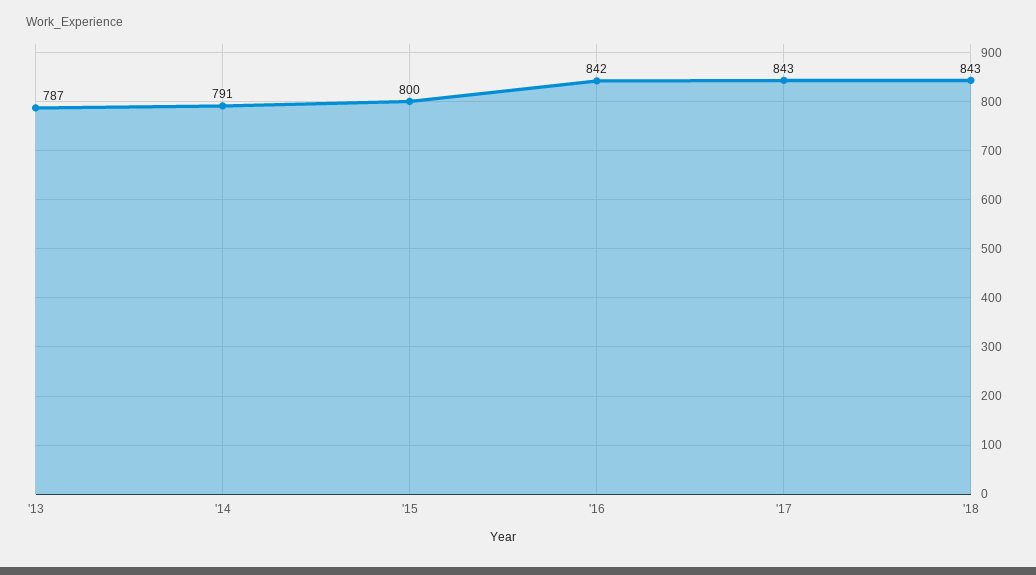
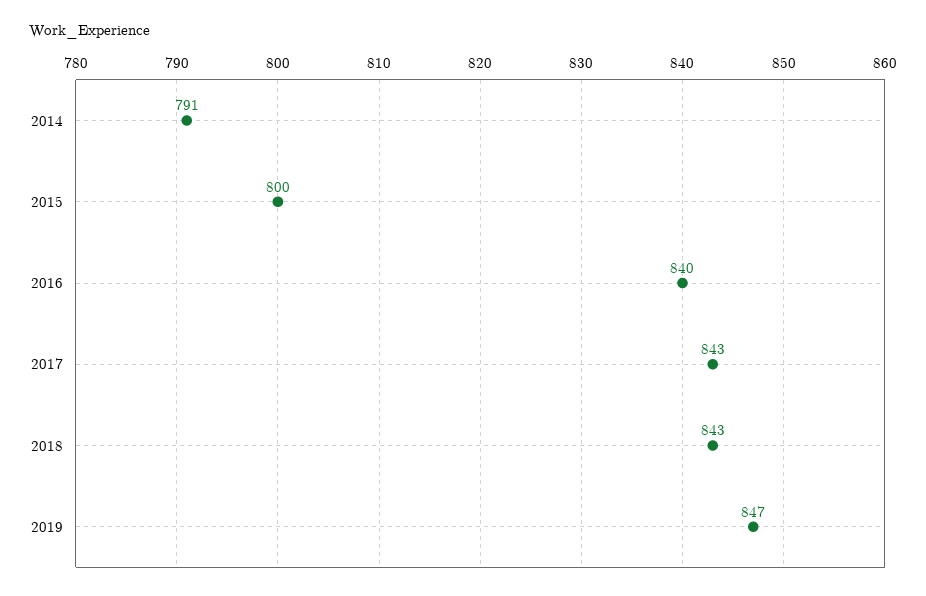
'13: 787 -> none
'16: 842 -> 840
2019: none -> 847

